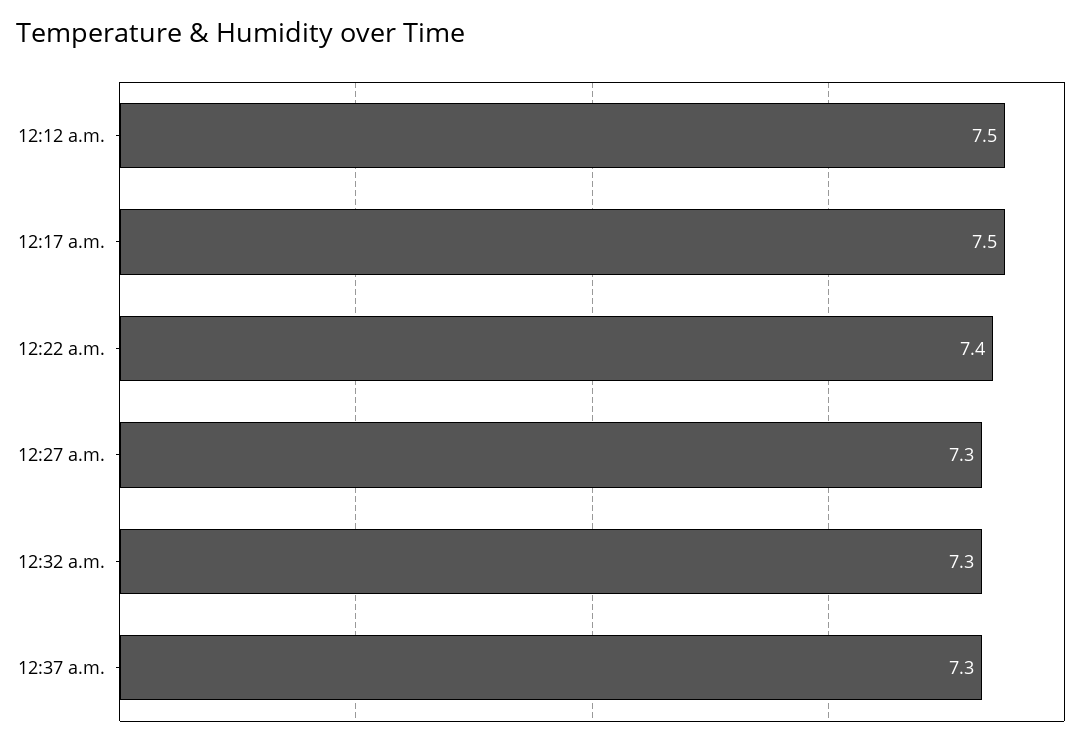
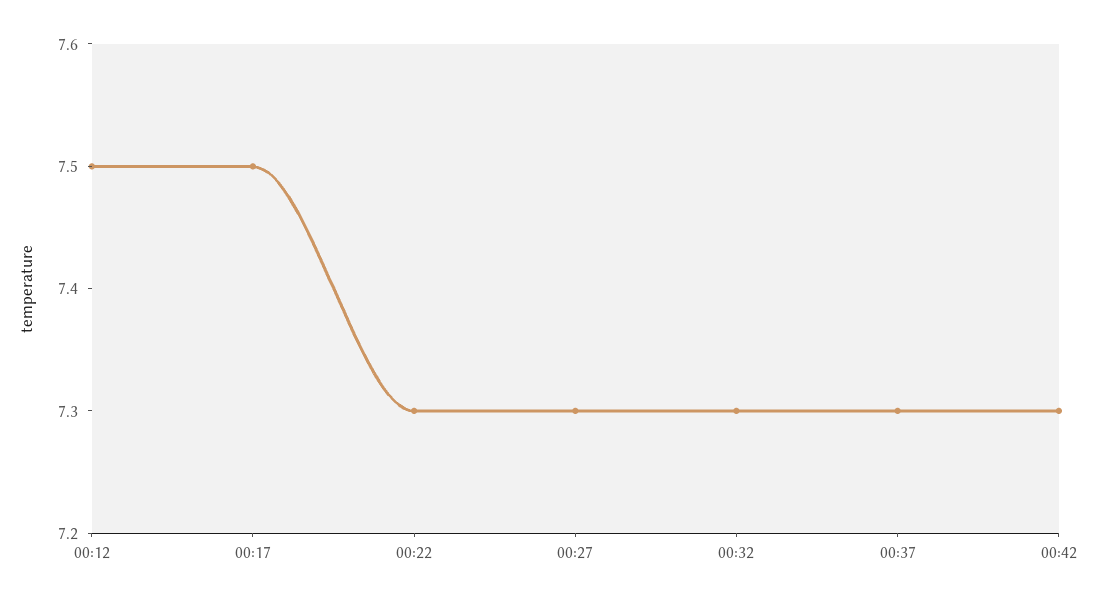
12:22 a.m.: 7.4 -> 7.3
00:42: none -> 7.3

